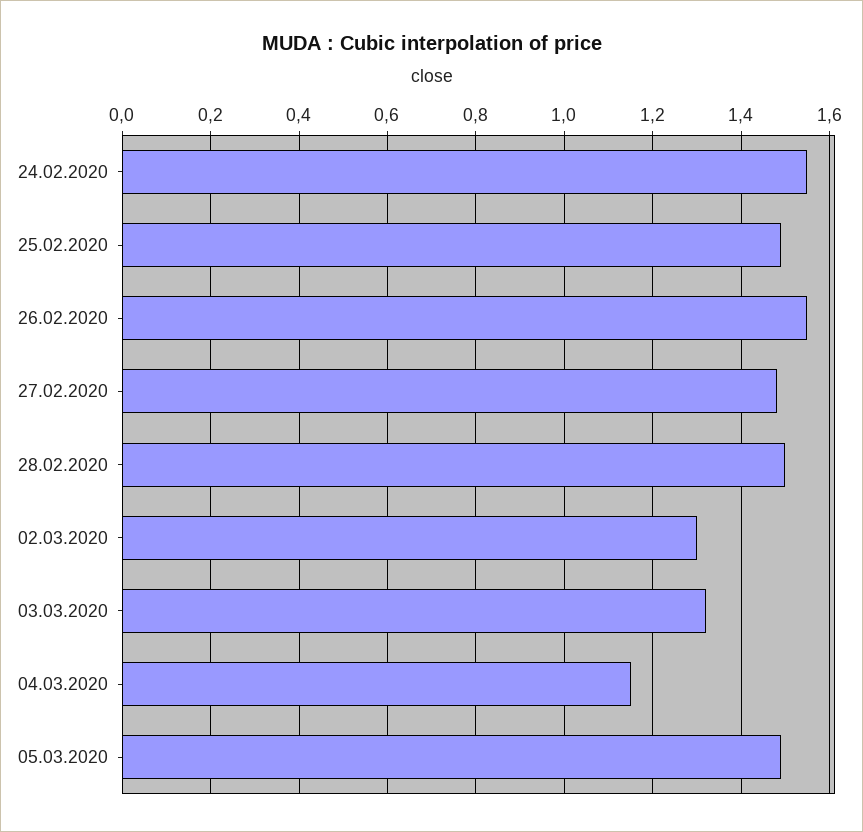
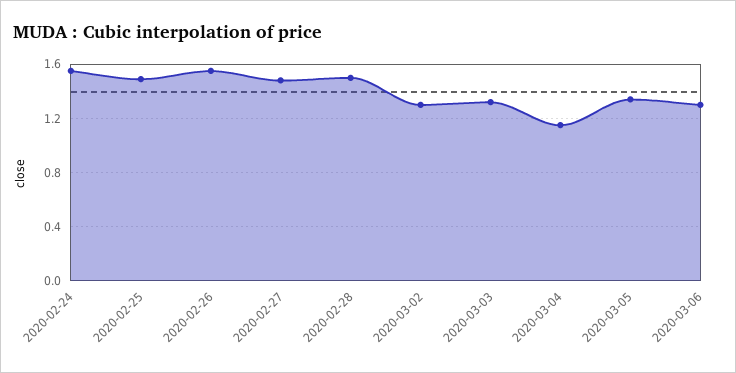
05.03.2020: 1.5 -> 1.35
2020-03-06: none -> 1.3

